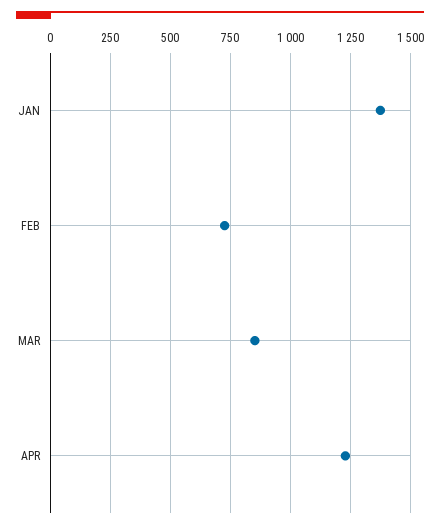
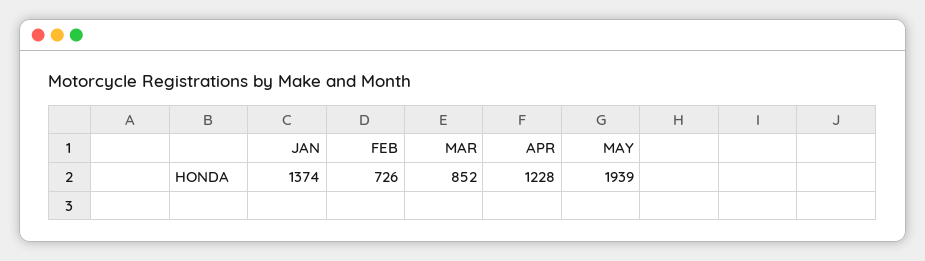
MAY: none -> 1939

